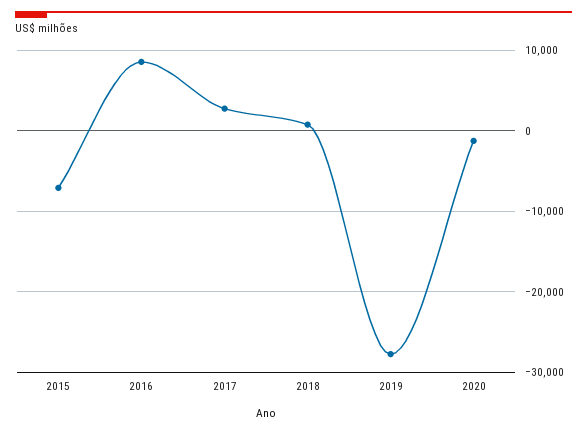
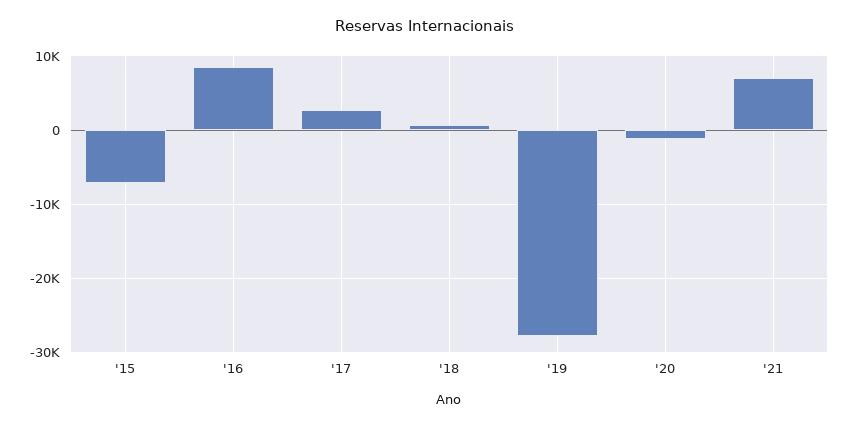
'21: none -> 7000

